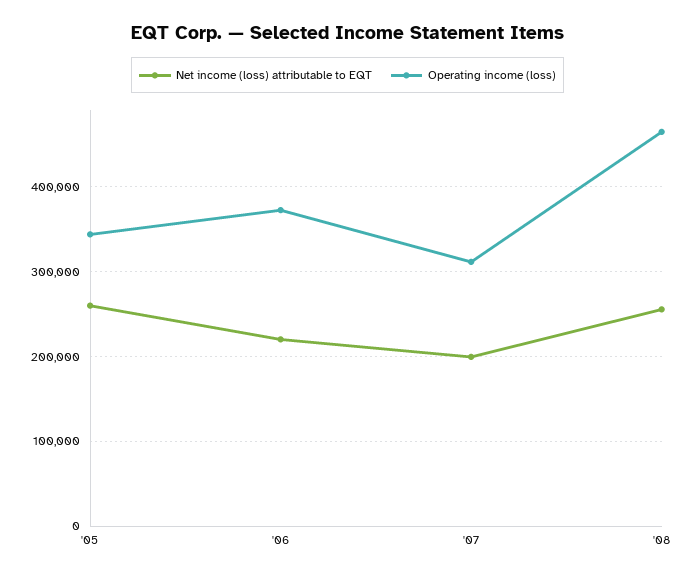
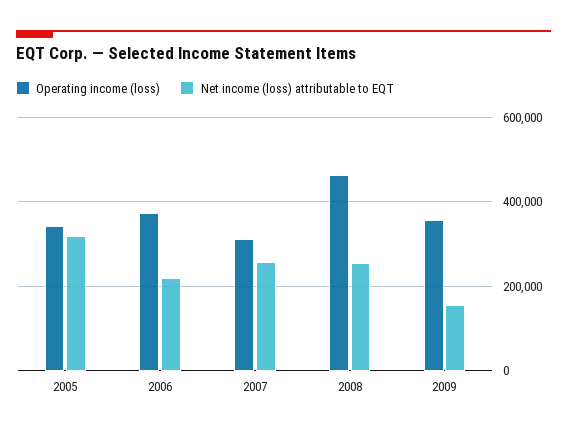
Net income (loss) attributable to EQT, '05: 260000 -> 320000
Net income (loss) attributable to EQT, '07: 200000 -> 260000
Operating income (loss), 2009: none -> 360000
Net income (loss) attributable to EQT, 2009: none -> 160000

